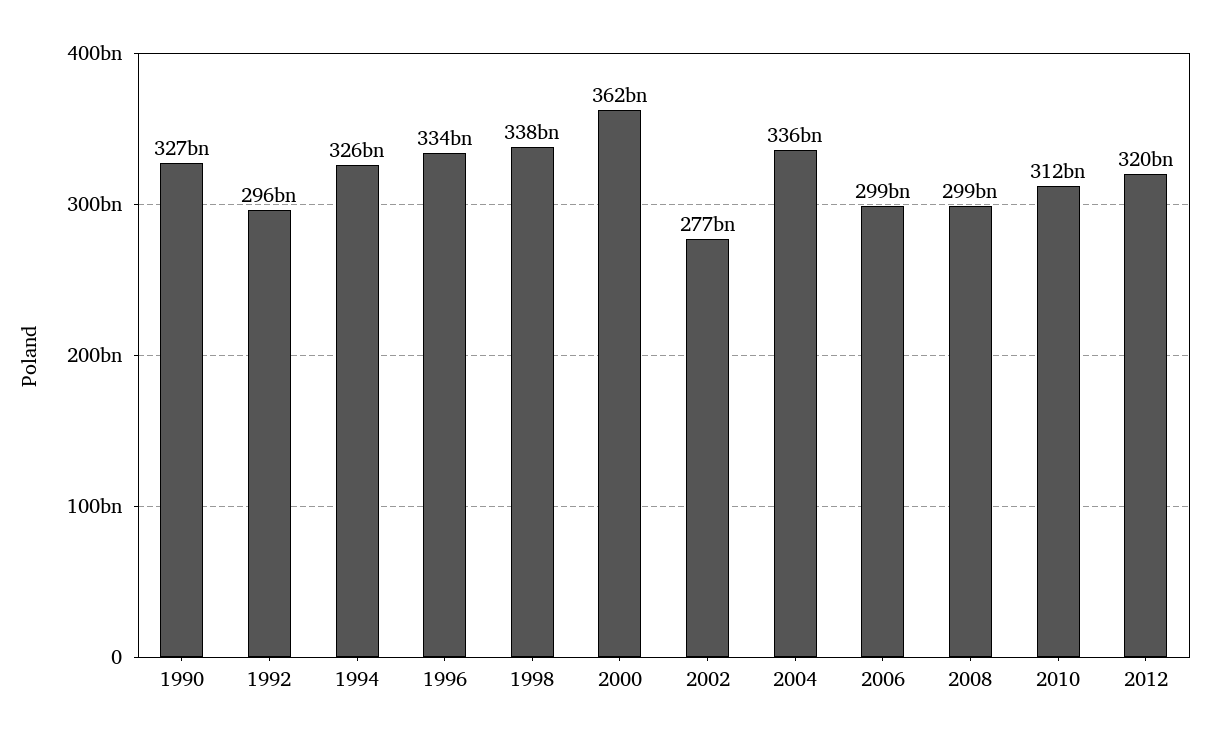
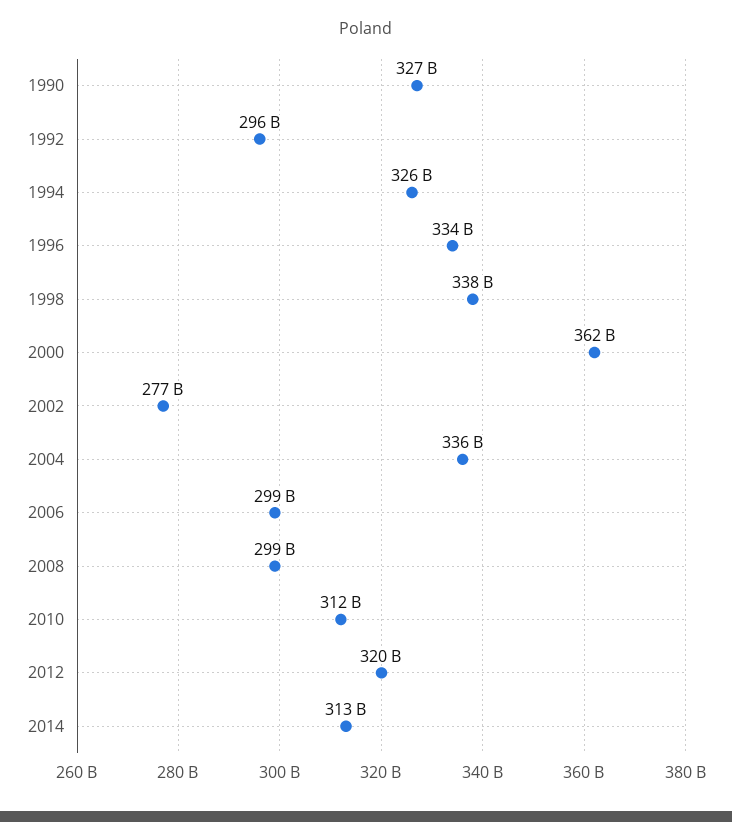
2014: none -> 313000000000

